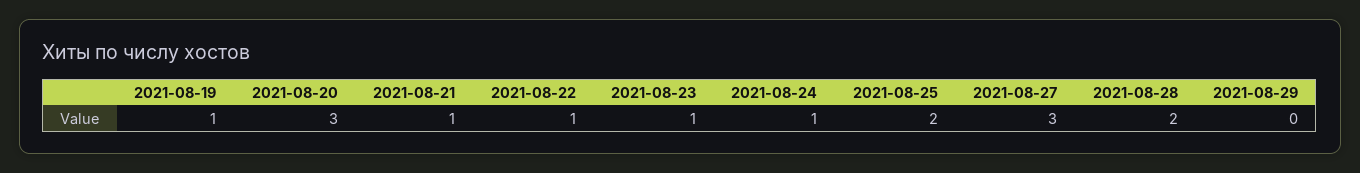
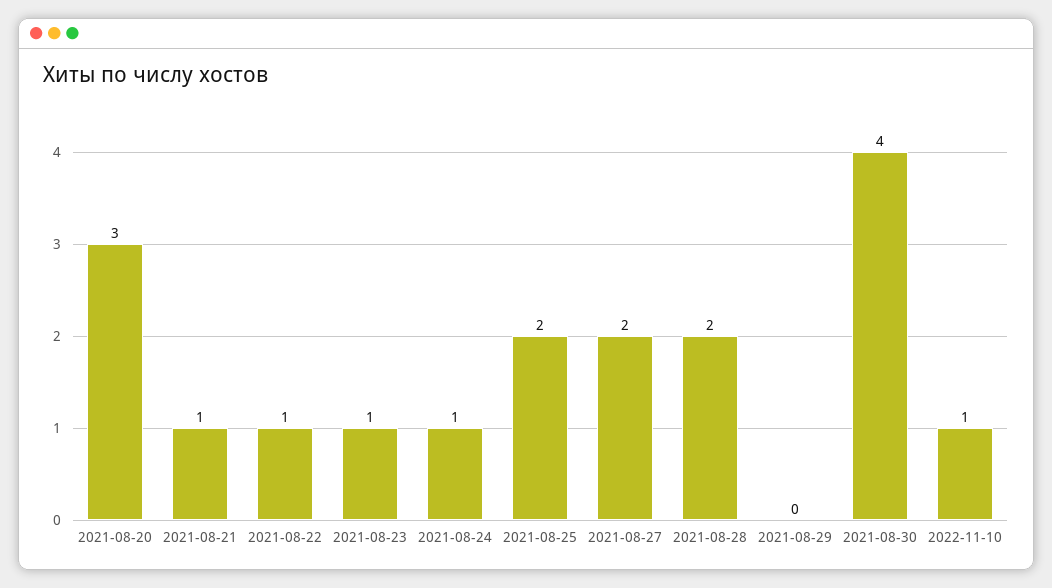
2021-08-19: 1 -> none
2021-08-27: 3 -> 2
2021-08-30: none -> 4
2022-11-10: none -> 1

